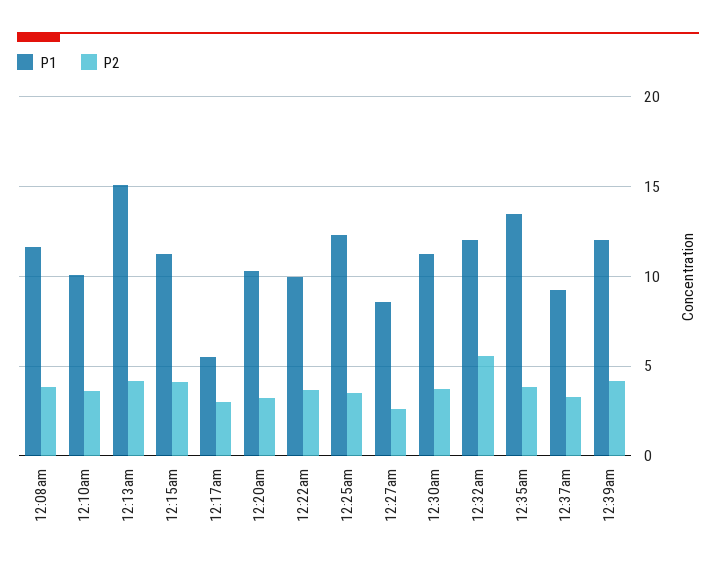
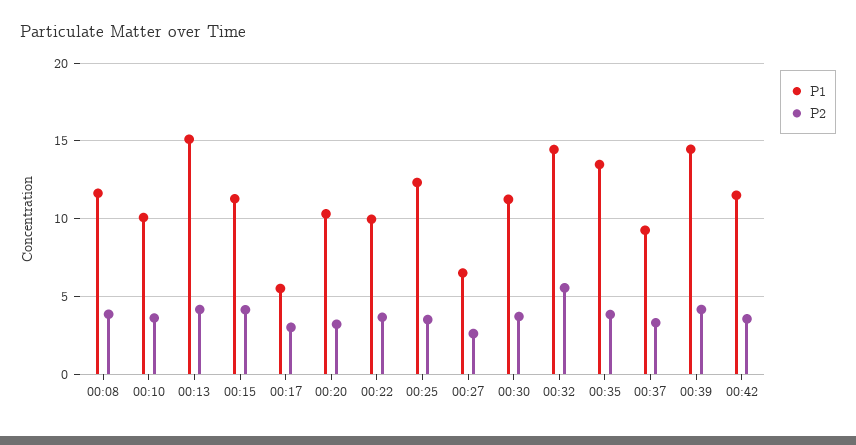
P1, 12:27am: 8.5 -> 6.5
P1, 12:32am: 12 -> 14.5
P1, 12:39am: 12 -> 14.5
P1, 00:42: none -> 11.5
P2, 00:42: none -> 3.5

